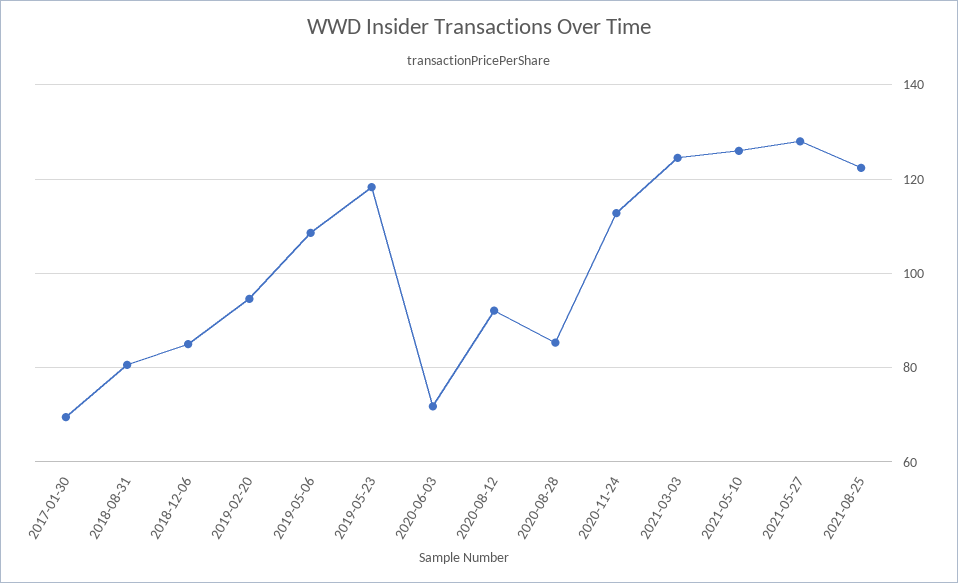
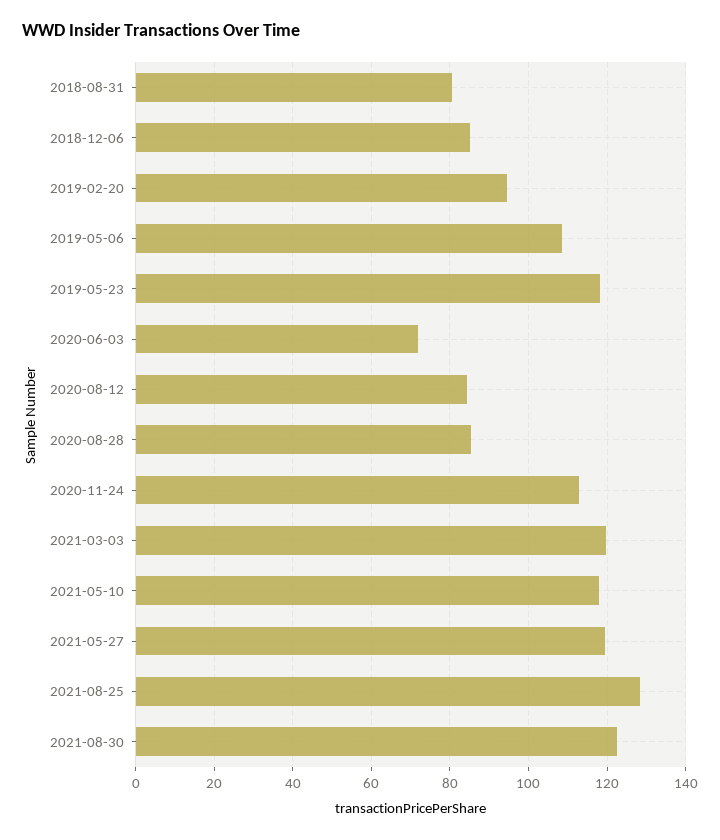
2017-01-30: 70 -> none
2020-08-12: 92 -> 84
2021-03-03: 124 -> 120
2021-05-10: 126 -> 118
2021-05-27: 128 -> 120
2021-08-25: 122 -> 128
2021-08-30: none -> 122

